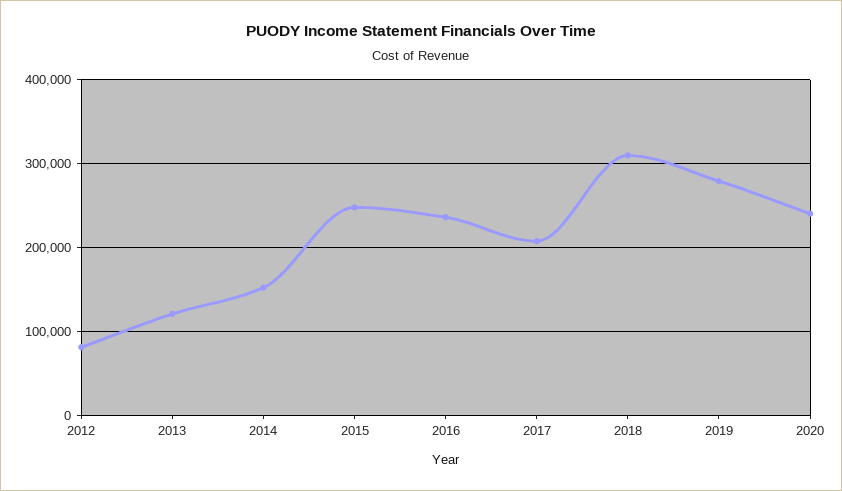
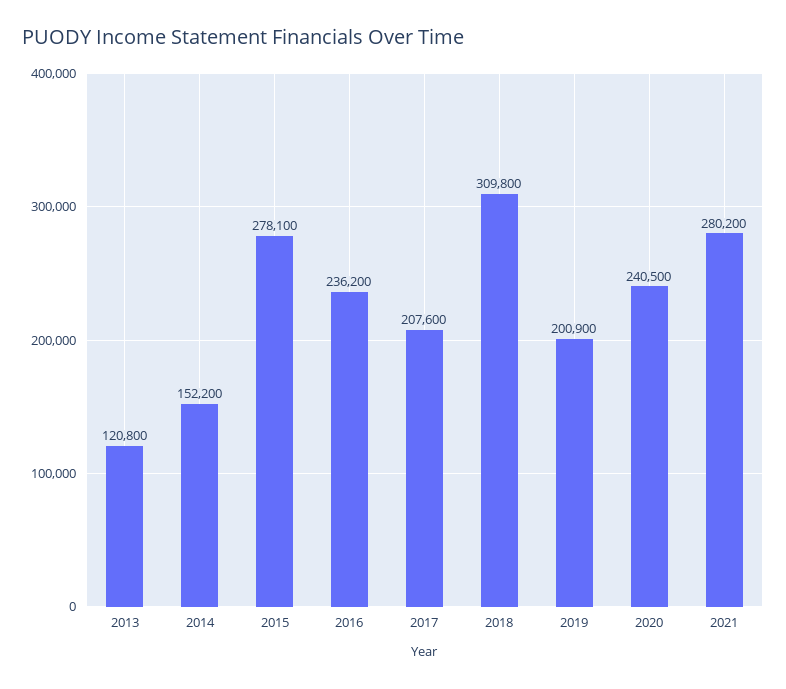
2012: 80000 -> none
2015: 250000 -> 278100
2019: 280000 -> 200900
2021: none -> 280200

